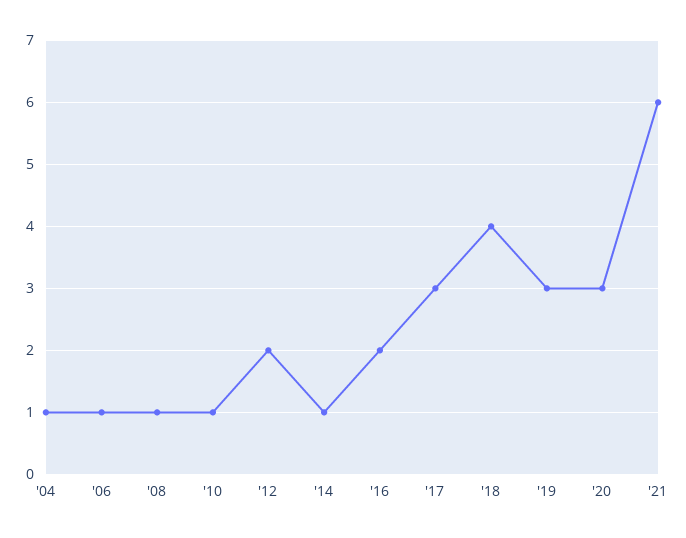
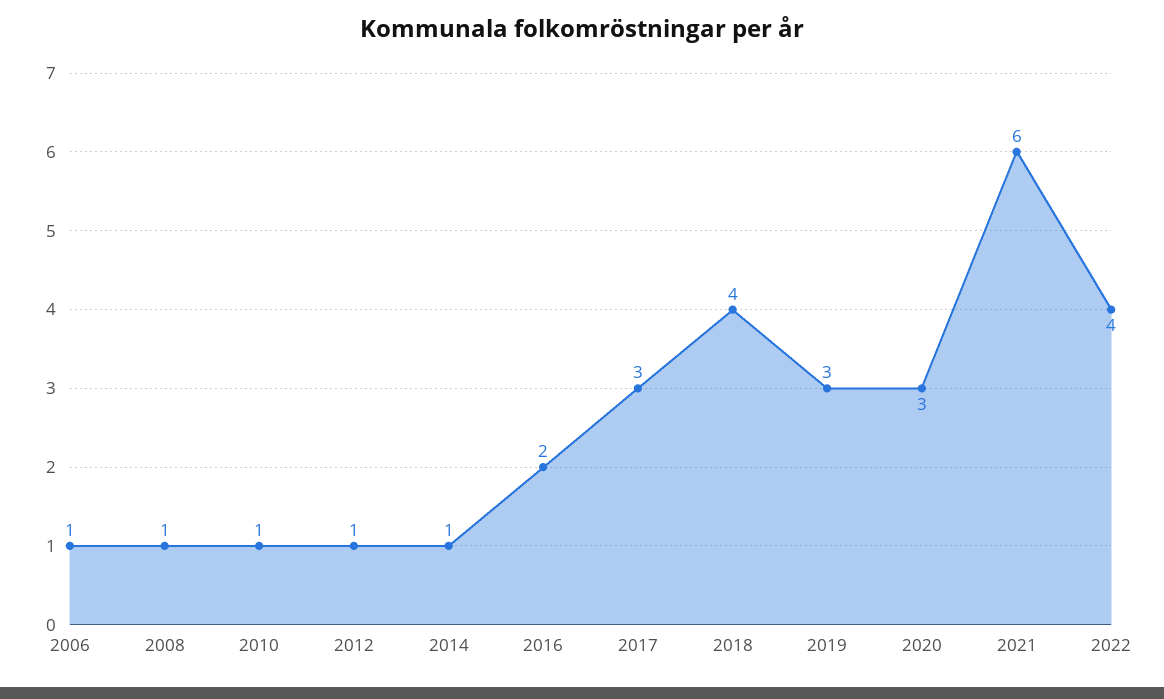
'04: 1 -> none
'12: 2 -> 1
2022: none -> 4

